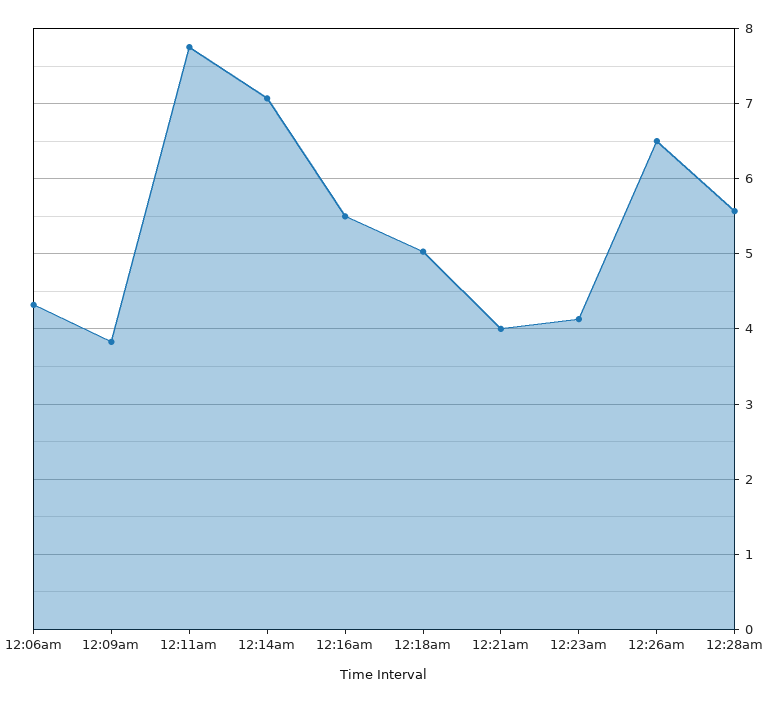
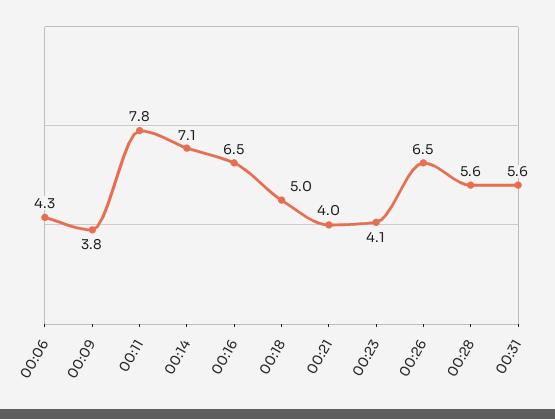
12:16am: 5.5 -> 6.5
00:31: none -> 5.6

